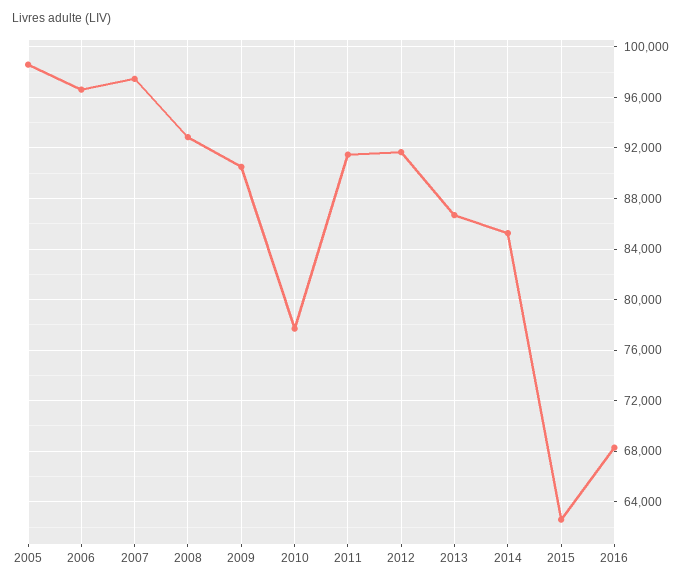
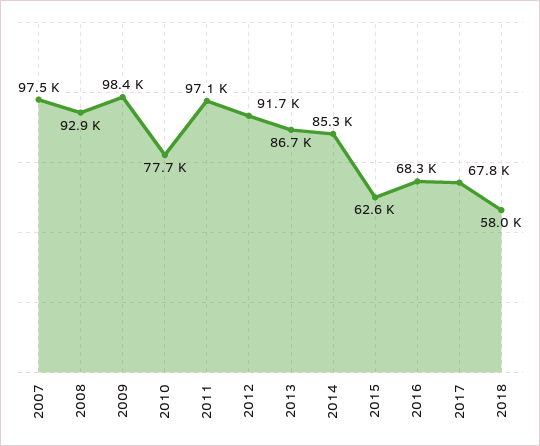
2005: 98500 -> none
2006: 96500 -> none
2009: 90500 -> 98400
2011: 91500 -> 97100
2017: none -> 67800
2018: none -> 58000

